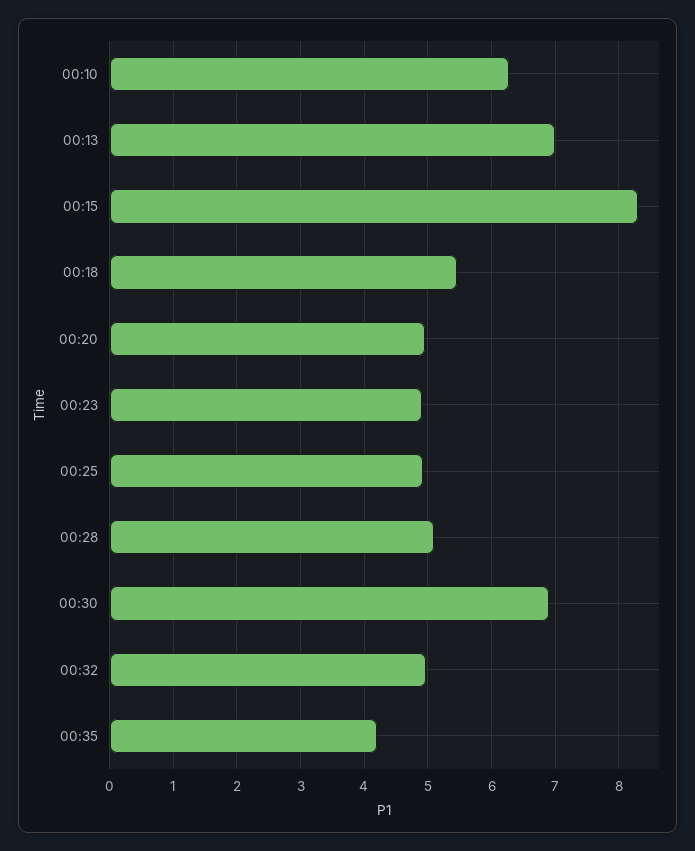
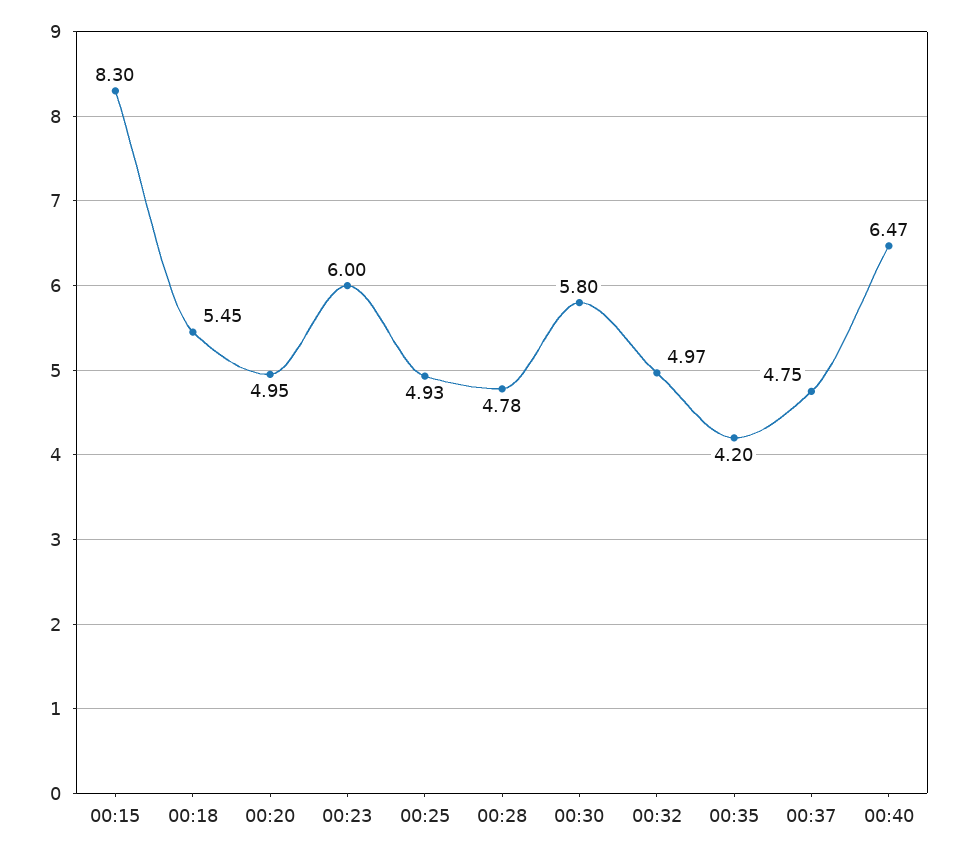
00:10: 6.3 -> none
00:13: 7 -> none
00:23: 4.9 -> 6
00:28: 5.1 -> 4.78
00:30: 6.9 -> 5.8
00:37: none -> 4.75
00:40: none -> 6.47

